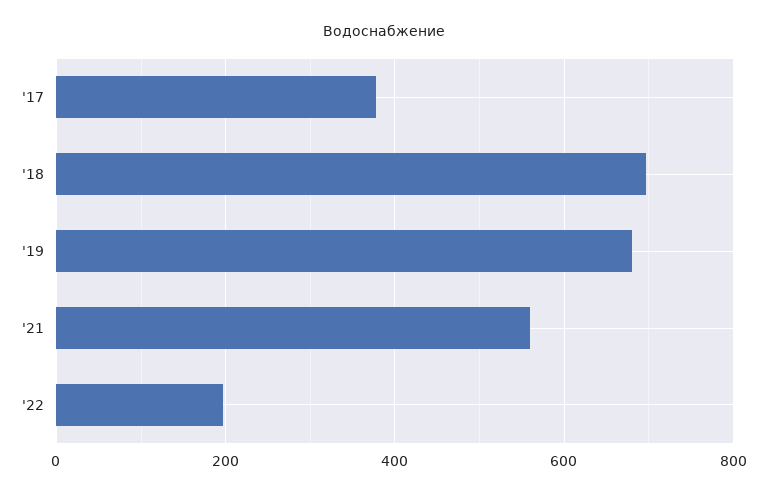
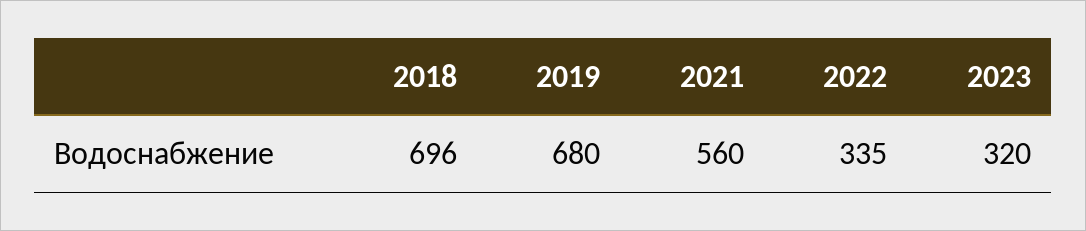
'17: 380 -> none
'22: 200 -> 335
2023: none -> 320

